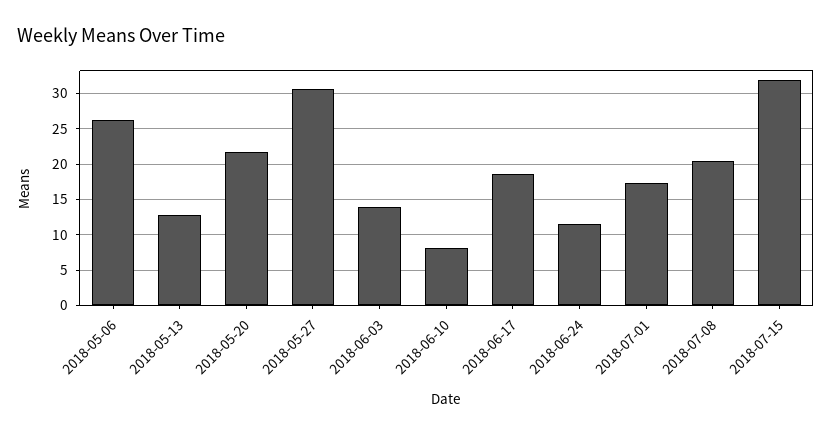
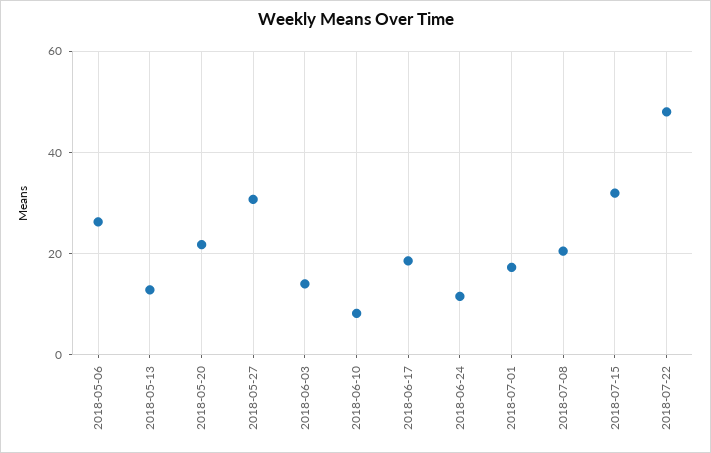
2018-07-22: none -> 48

